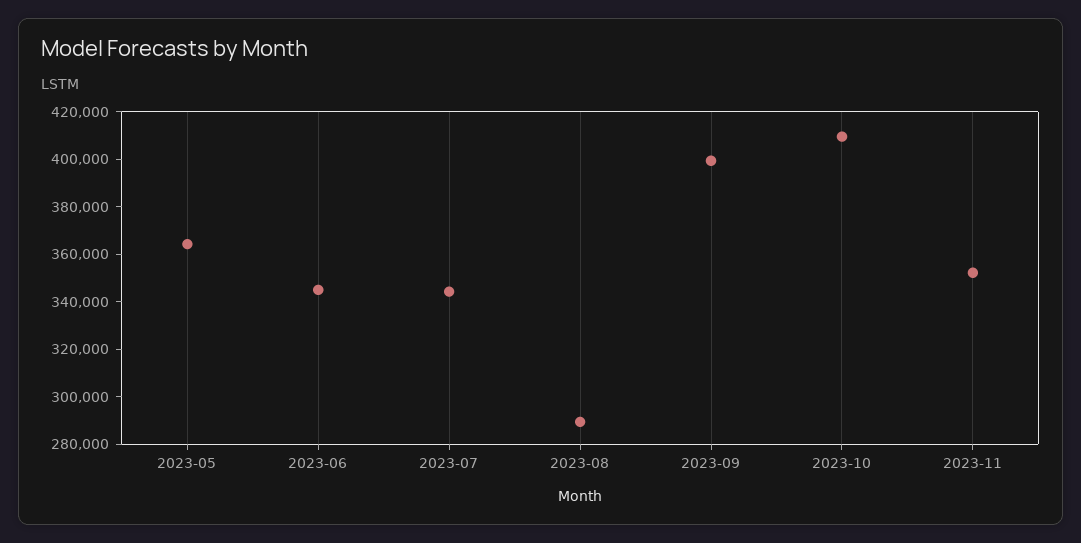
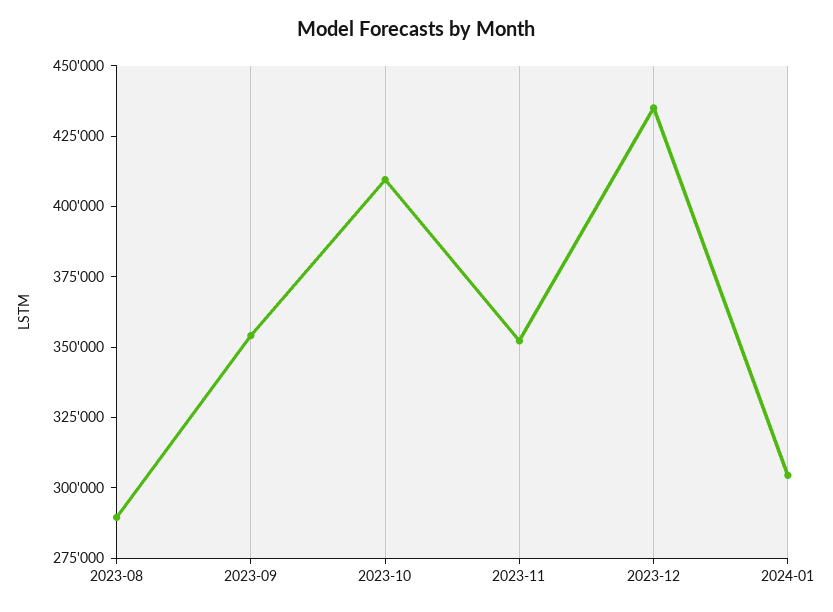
2023-05: 365000 -> none
2023-06: 345000 -> none
2023-07: 345000 -> none
2023-09: 400000 -> 355000
2023-12: none -> 435000
2024-01: none -> 305000

